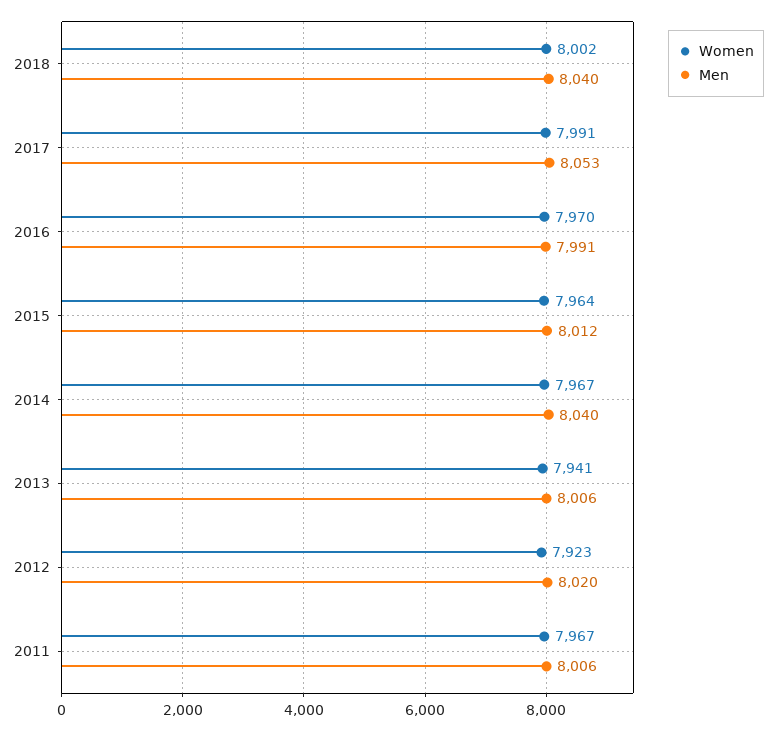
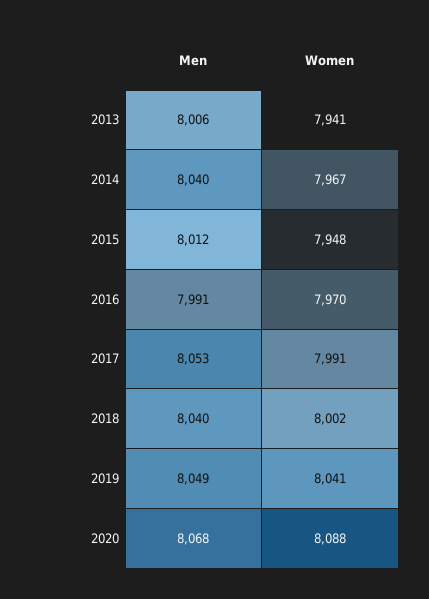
Women, 2015: 7964 -> 7948
Women, 2012: 7923 -> none
Men, 2012: 8020 -> none
Women, 2011: 7967 -> none
Men, 2011: 8006 -> none
Men, 2019: none -> 8049
Women, 2019: none -> 8041
Men, 2020: none -> 8068
Women, 2020: none -> 8088

